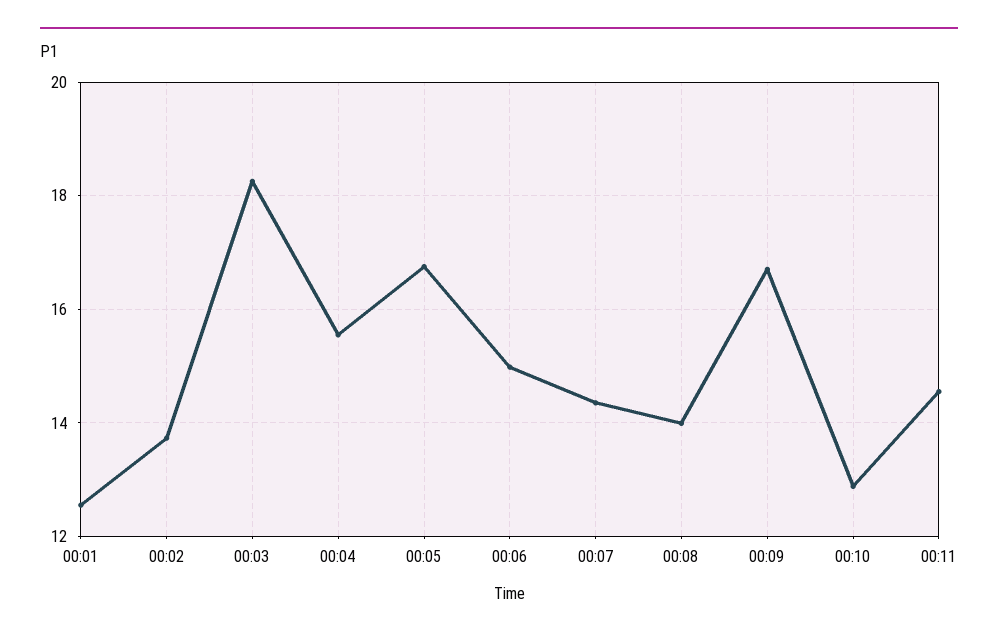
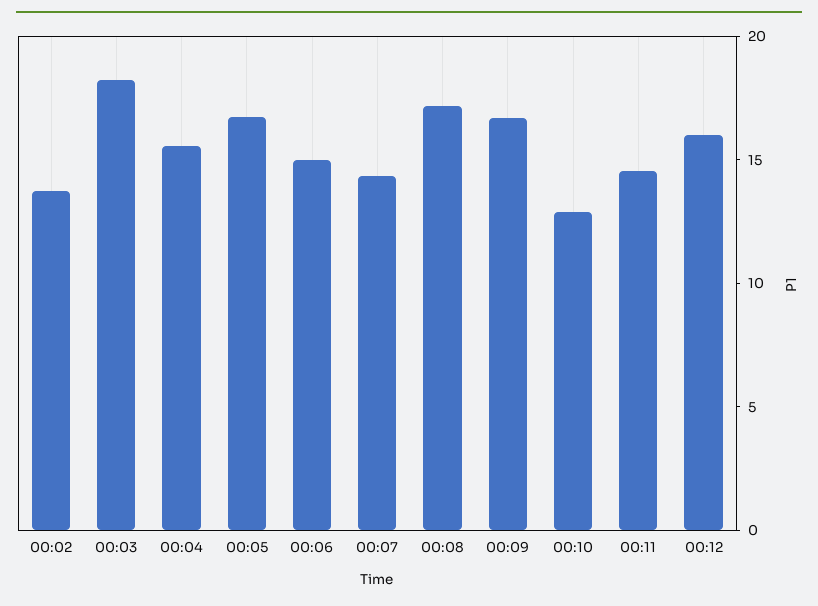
00:01: 12.6 -> none
00:08: 14 -> 17
00:12: none -> 16

